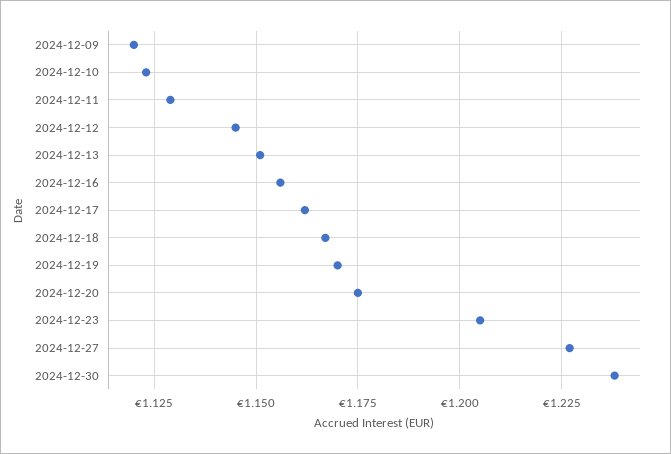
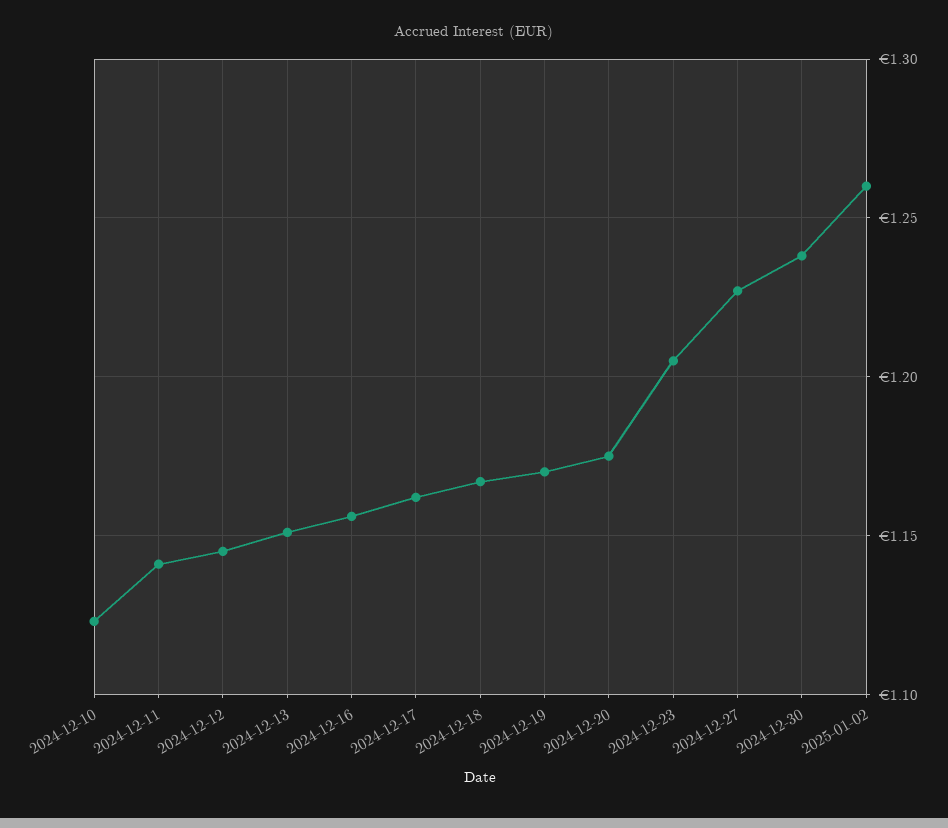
2024-12-09: 1.12 -> none
2024-12-11: 1.13 -> 1.14
2025-01-02: none -> 1.26

